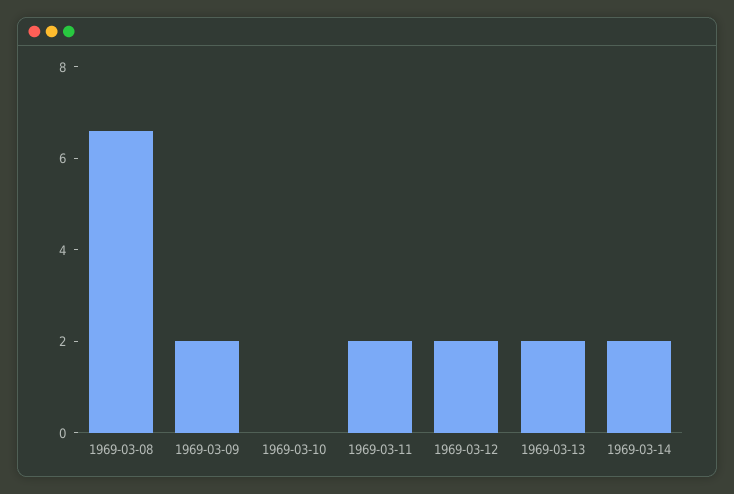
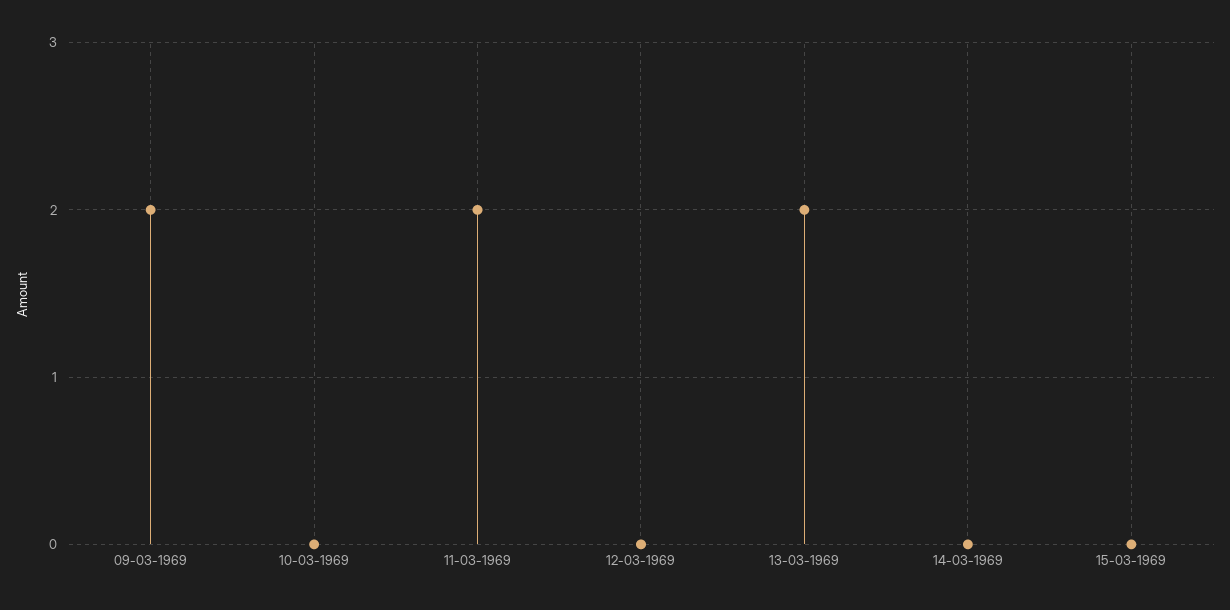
1969-03-08: 6.5 -> none
1969-03-12: 2 -> 0
1969-03-14: 2 -> 0
15-03-1969: none -> 0

